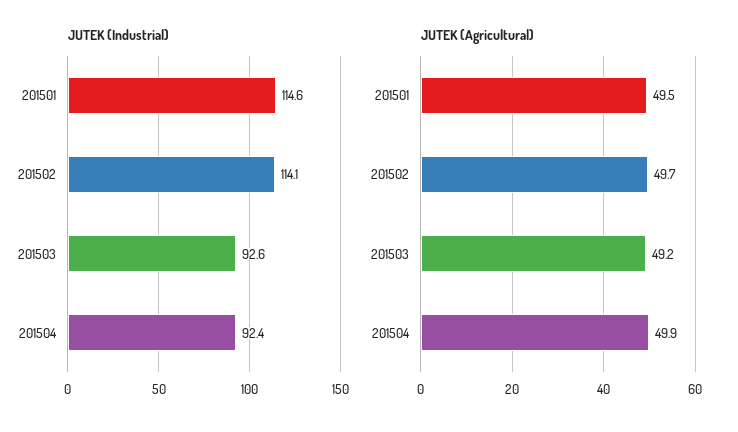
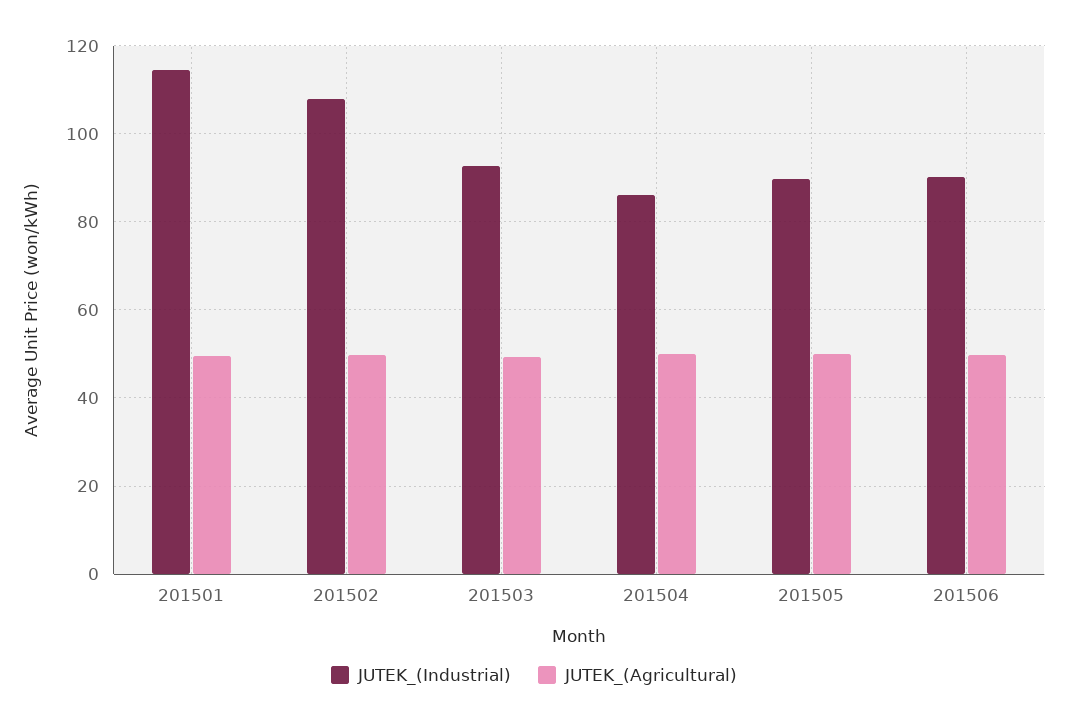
JUTEK (Industrial), 201502: 114.1 -> 108
JUTEK (Industrial), 201504: 92.4 -> 86
JUTEK (Industrial), 201505: none -> 90
JUTEK (Agricultural), 201505: none -> 50
JUTEK (Industrial), 201506: none -> 90
JUTEK (Agricultural), 201506: none -> 50

